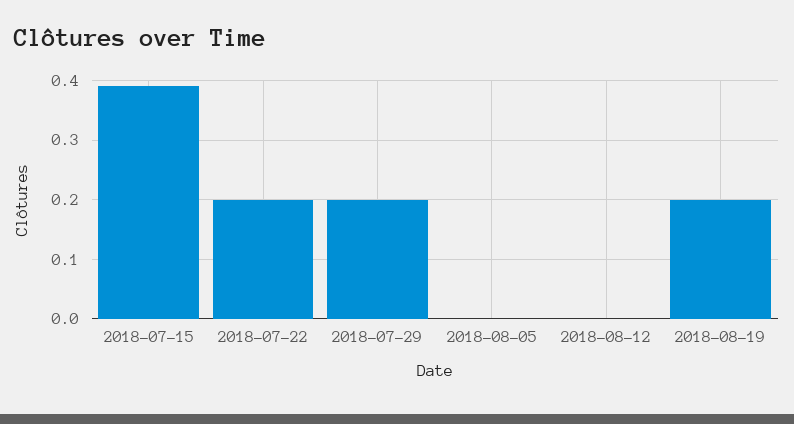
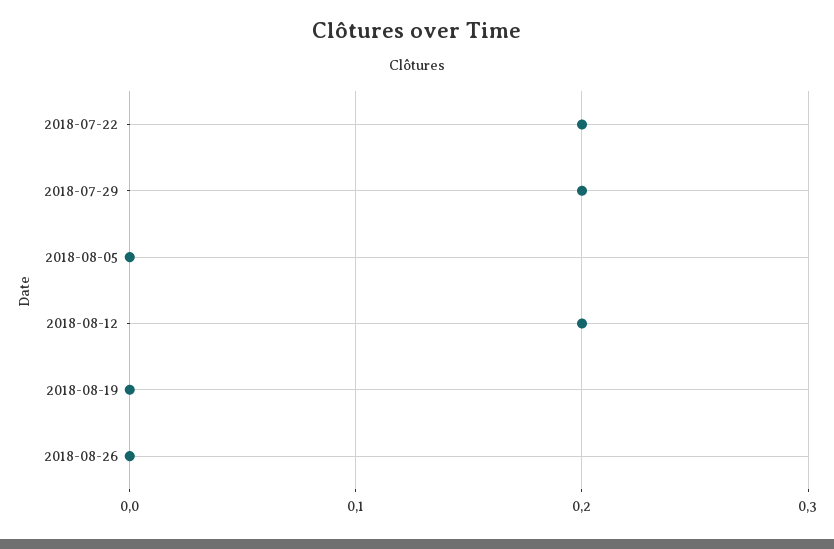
2018-07-15: 0.4 -> none
2018-08-12: 0 -> 0.2
2018-08-19: 0.2 -> 0
2018-08-26: none -> 0

